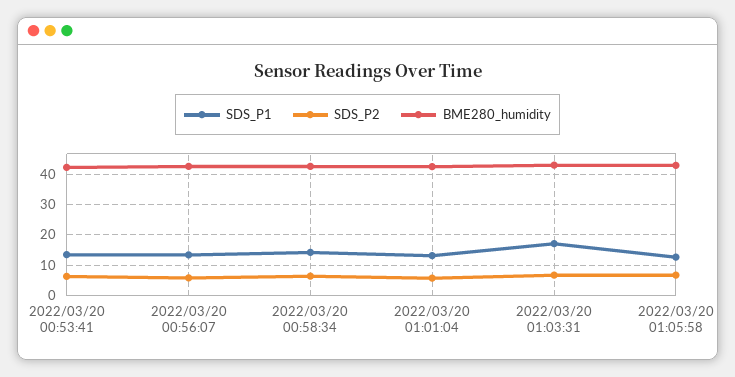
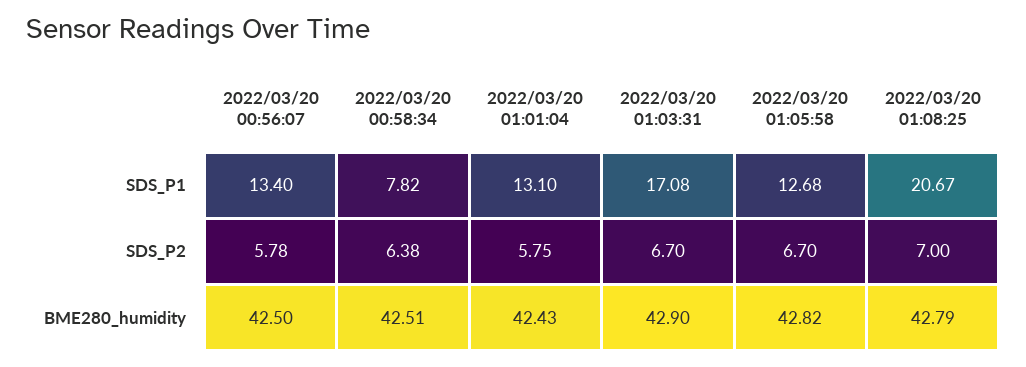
SDS_P1, 2022/03/20 00:53:41: 14 -> none
SDS_P2, 2022/03/20 00:53:41: 6 -> none
BME280_humidity, 2022/03/20 00:53:41: 42 -> none
SDS_P1, 2022/03/20 00:58:34: 14 -> 7.82
SDS_P1, 2022/03/20 01:08:25: none -> 20.67
SDS_P2, 2022/03/20 01:08:25: none -> 7
BME280_humidity, 2022/03/20 01:08:25: none -> 42.79

